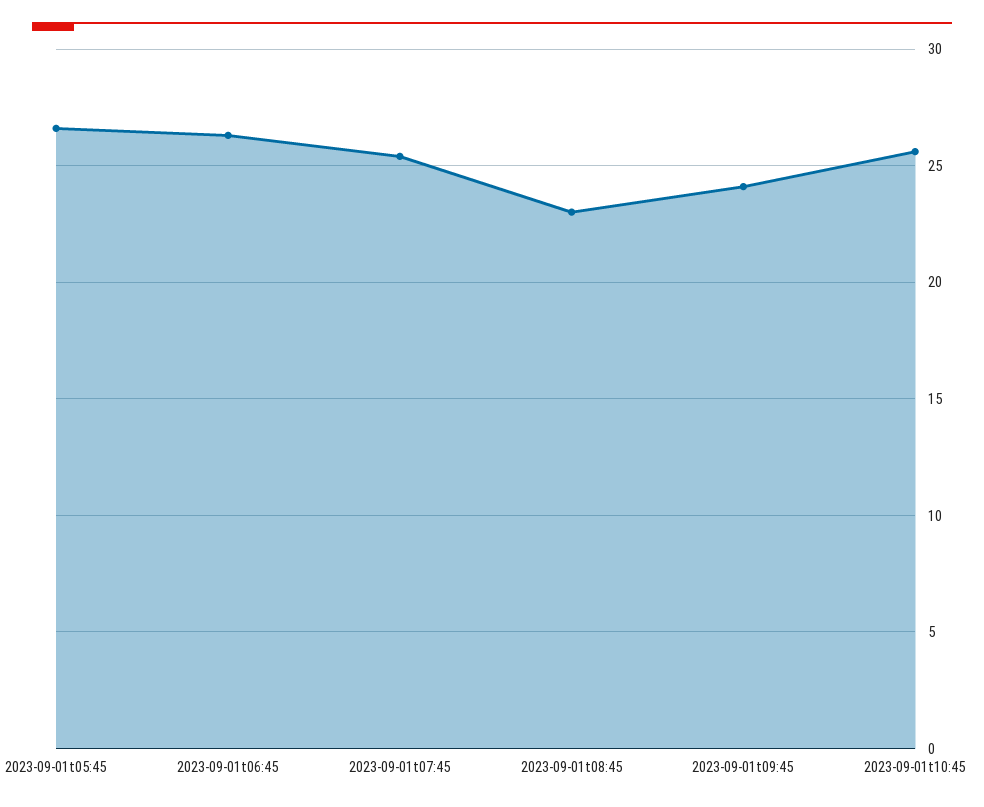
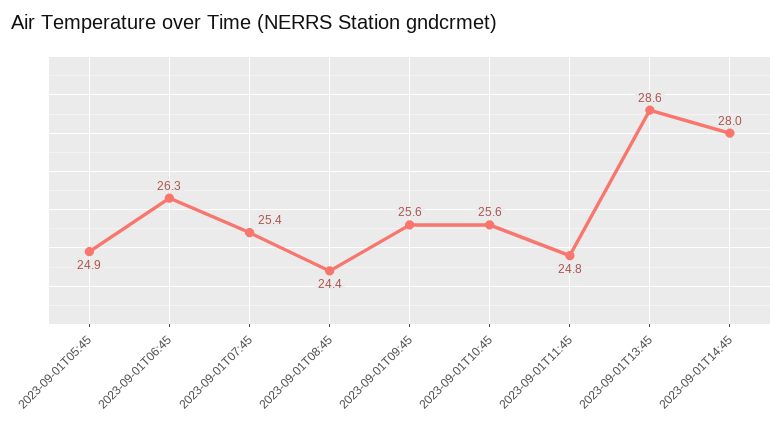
2023-09-01t05:45: 26.5 -> 24.9
2023-09-01t08:45: 23 -> 24.4
2023-09-01t09:45: 24 -> 25.6
2023-09-01T11:45: none -> 24.8
2023-09-01T13:45: none -> 28.6
2023-09-01T14:45: none -> 28

